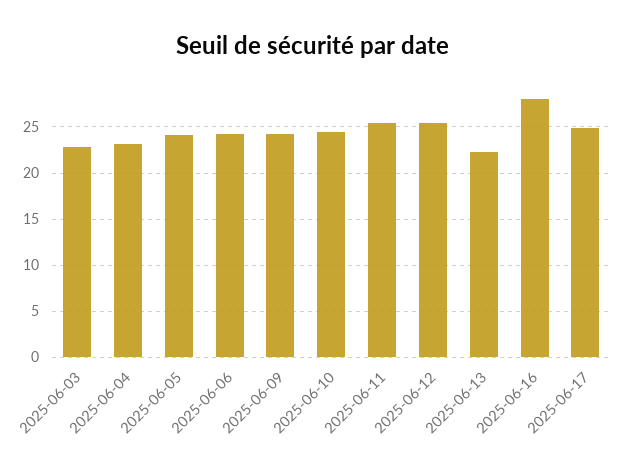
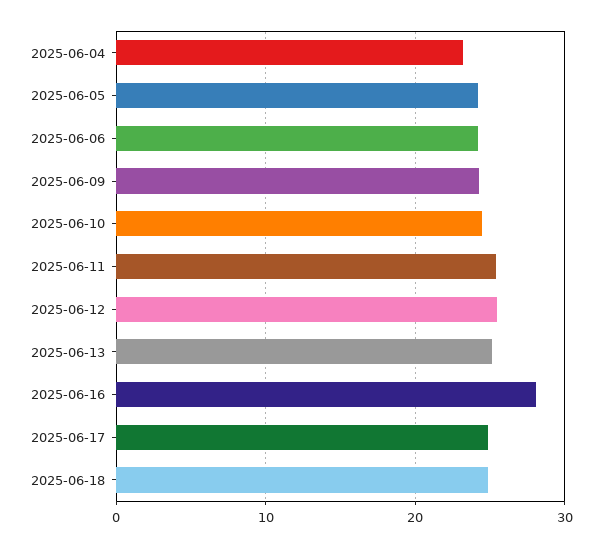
2025-06-03: 23 -> none
2025-06-13: 22 -> 25
2025-06-18: none -> 25

